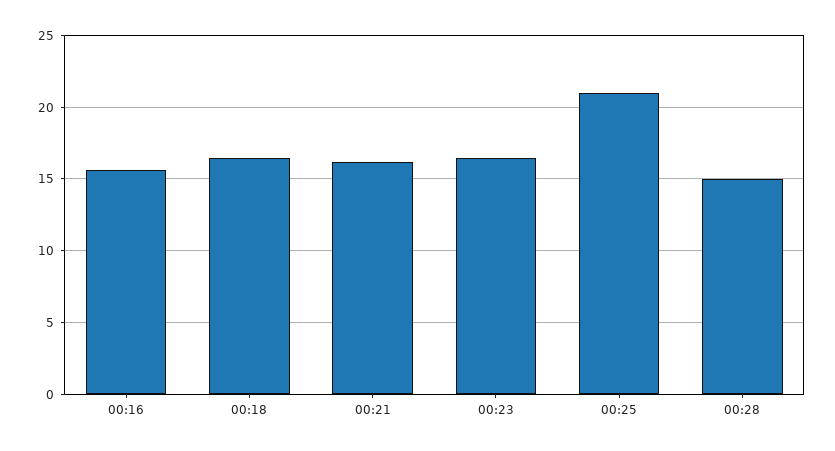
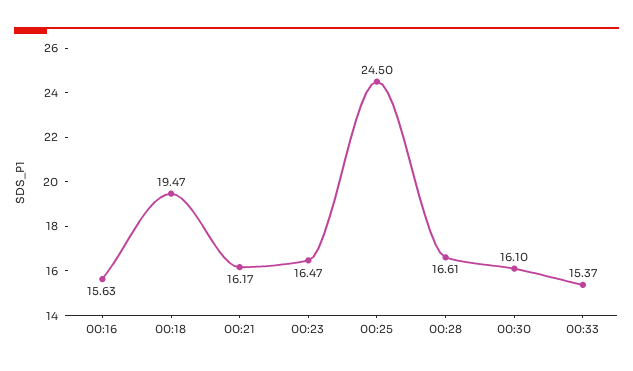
00:18: 16.5 -> 19.47
00:25: 21 -> 24.5
00:28: 15 -> 16.61
00:30: none -> 16.1
00:33: none -> 15.37

